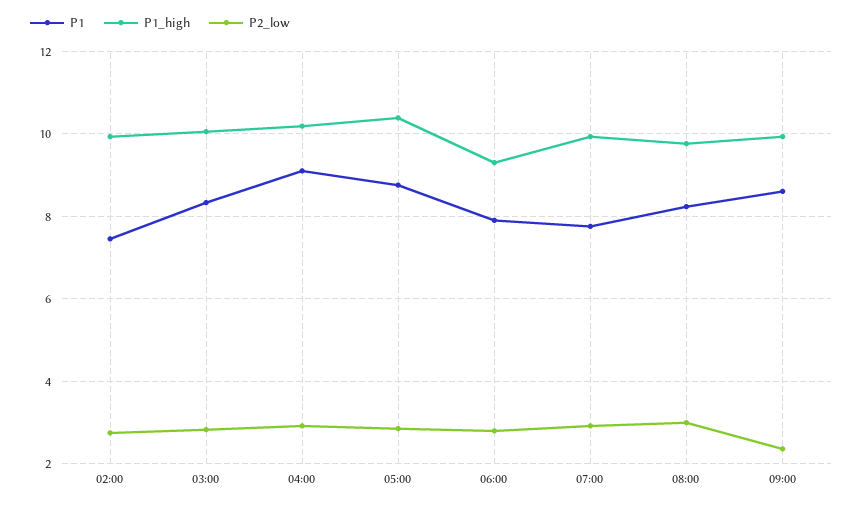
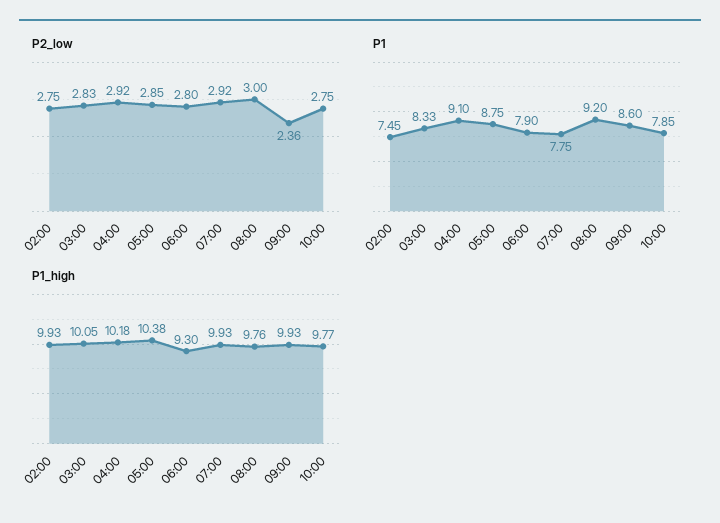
P1, 08:00: 8.2 -> 9.2
P2_low, 10:00: none -> 2.75
P1, 10:00: none -> 7.85
P1_high, 10:00: none -> 9.77

